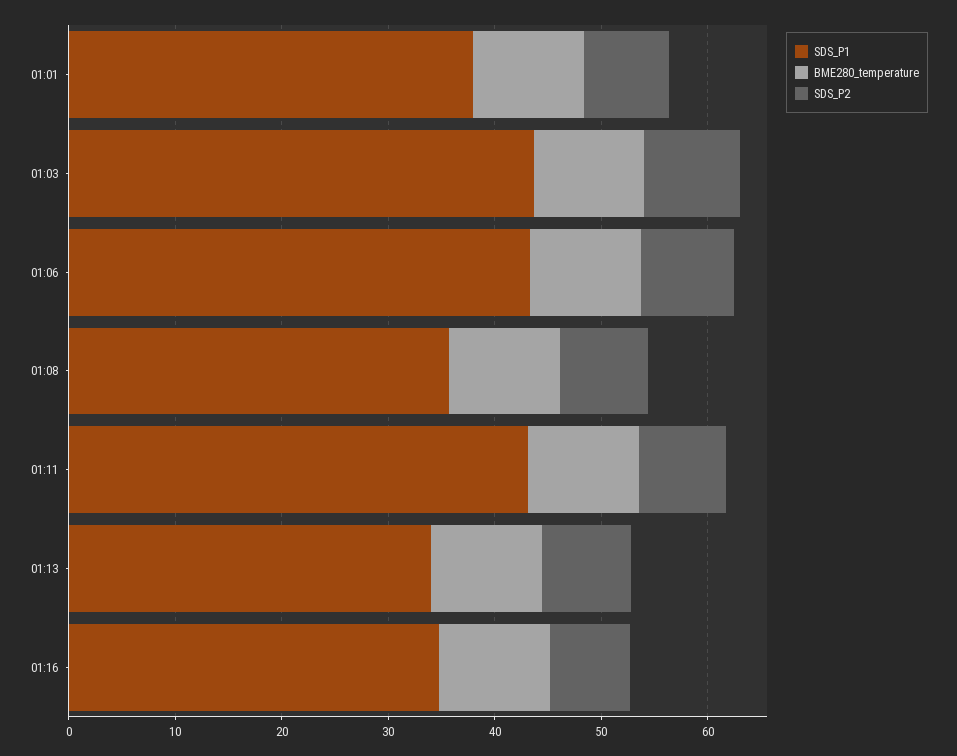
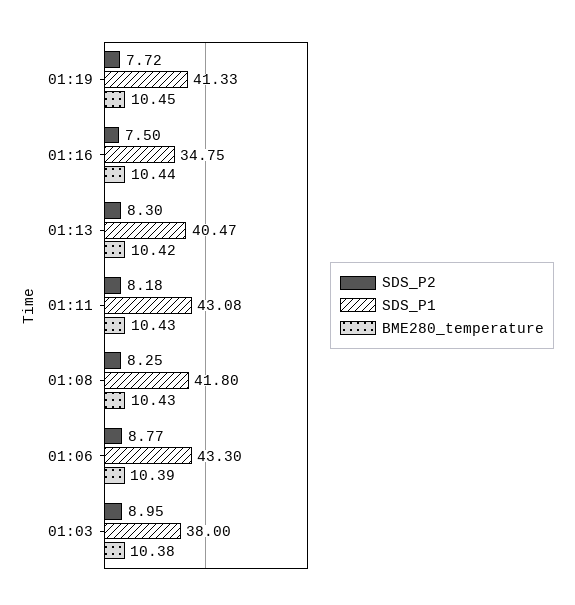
SDS_P1, 01:01: 38 -> none
BME280_temperature, 01:01: 10 -> none
SDS_P2, 01:01: 8 -> none
SDS_P1, 01:03: 44 -> 38
SDS_P1, 01:08: 36 -> 41.8
SDS_P1, 01:13: 34 -> 40.47
SDS_P2, 01:19: none -> 7.72
SDS_P1, 01:19: none -> 41.33
BME280_temperature, 01:19: none -> 10.45

